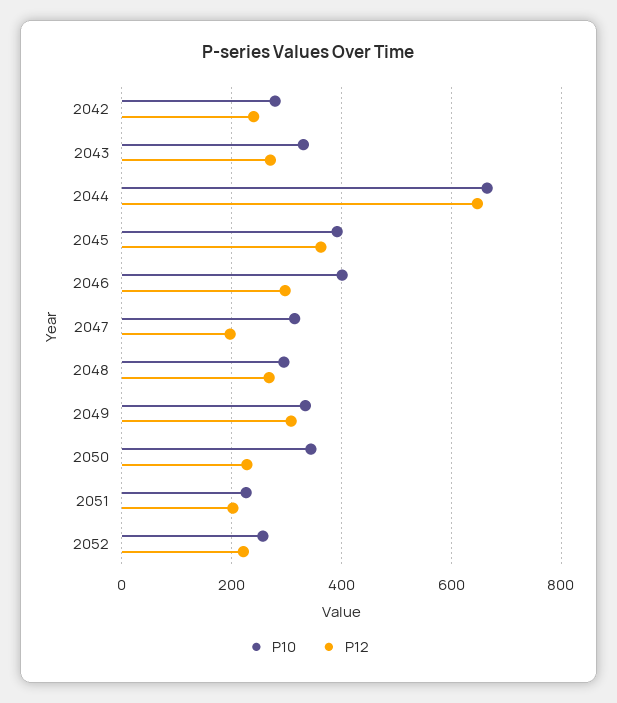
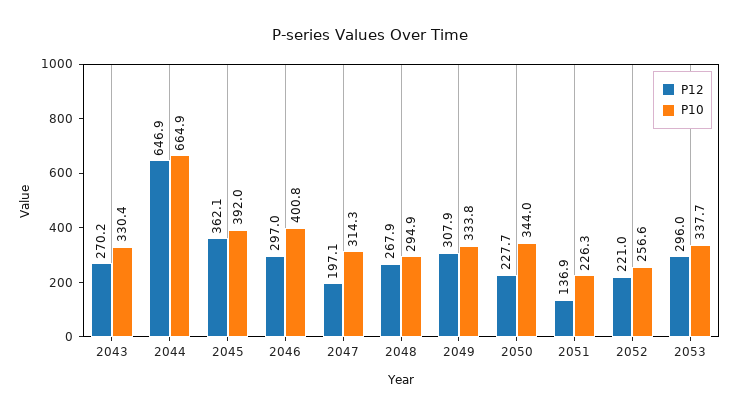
P10, 2042: 280 -> none
P12, 2042: 240 -> none
P12, 2051: 200 -> 136.9
P12, 2053: none -> 296
P10, 2053: none -> 337.7

